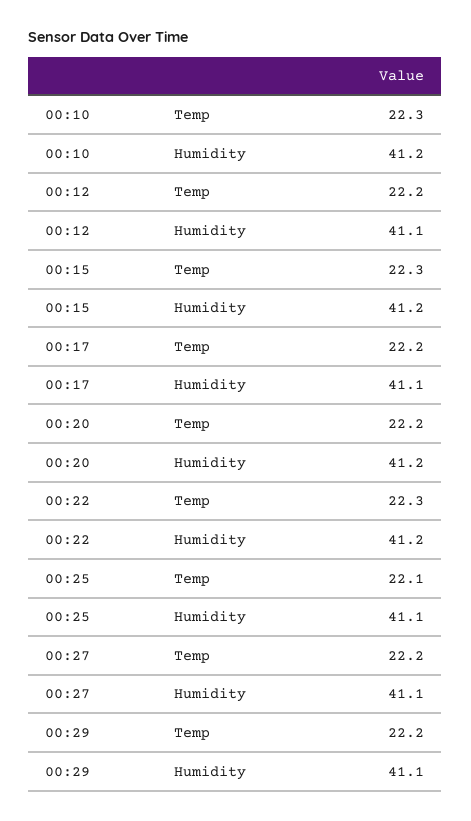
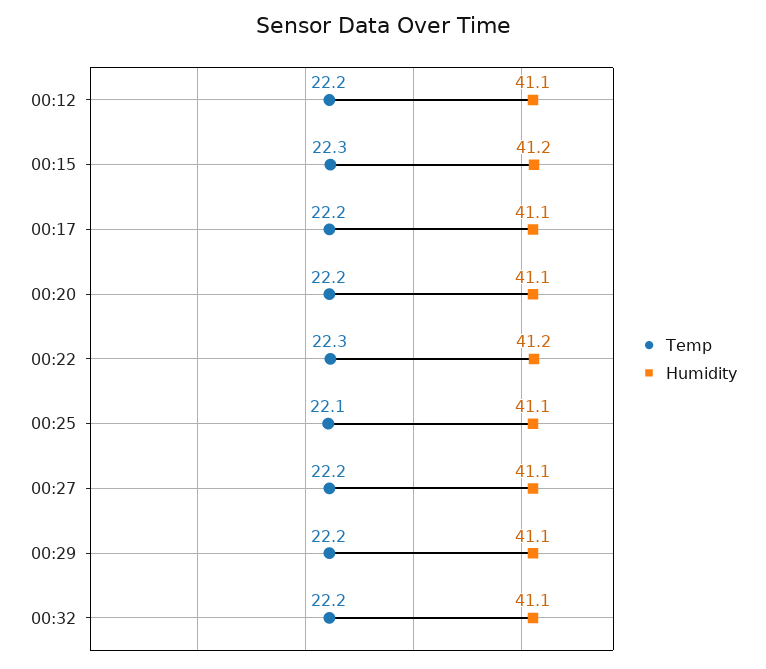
Temp, 00:10: 22.3 -> none
Humidity, 00:10: 41.2 -> none
Humidity, 00:20: 41.2 -> 41.1
Temp, 00:32: none -> 22.2
Humidity, 00:32: none -> 41.1

